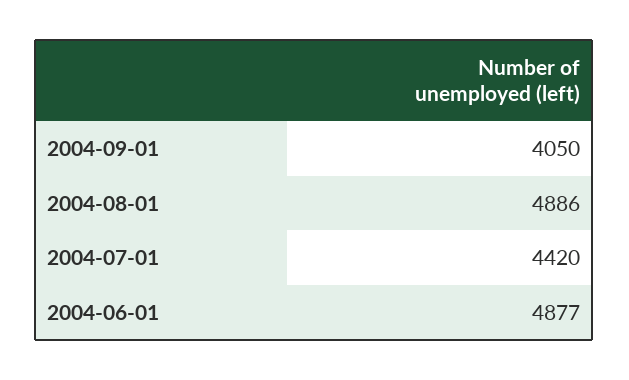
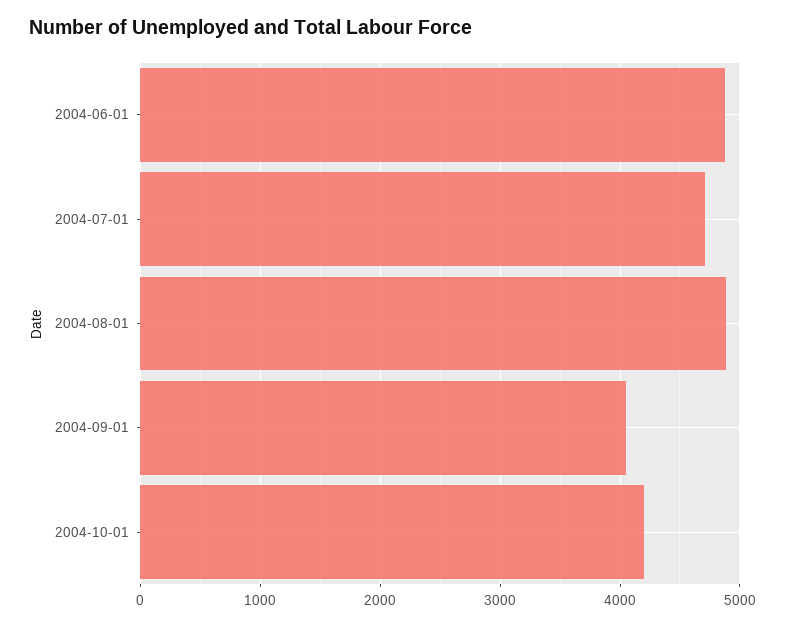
2004-07-01: 4420 -> 4700
2004-10-01: none -> 4200

